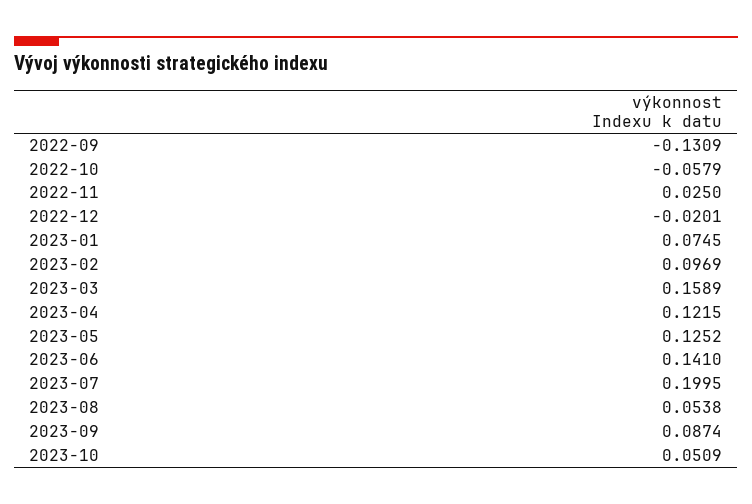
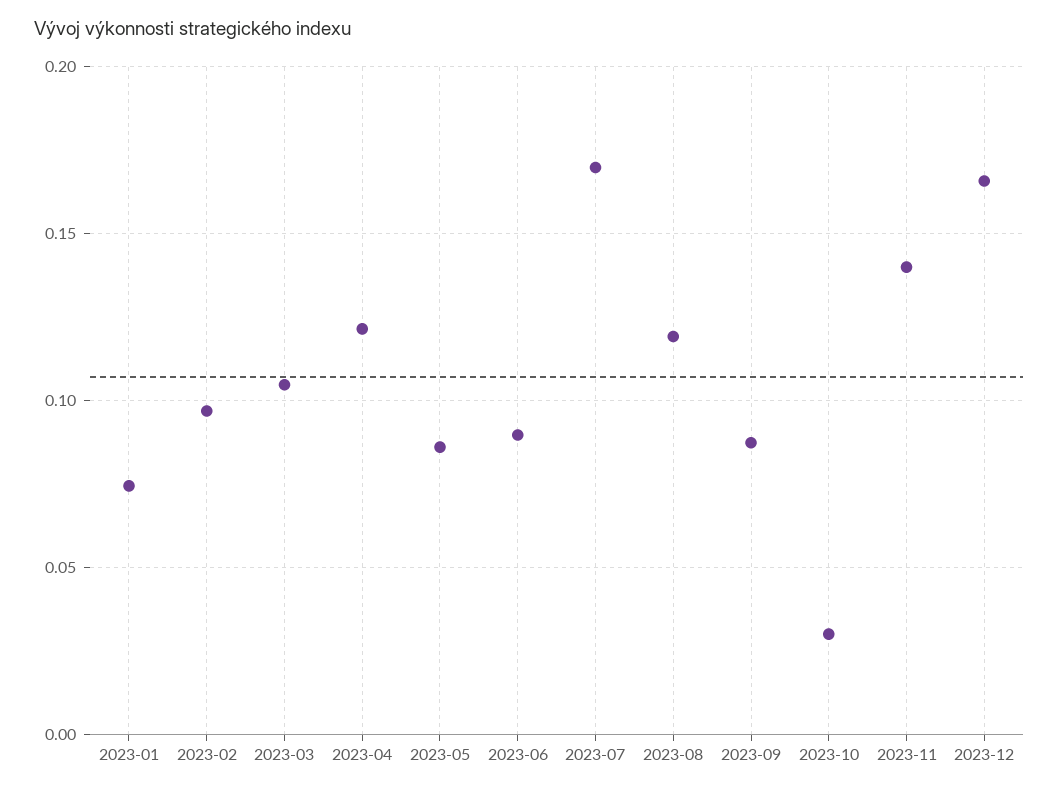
2022-09: -0.1309 -> none
2022-10: -0.0579 -> none
2022-11: 0.025 -> none
2022-12: -0.0201 -> none
2023-03: 0.1589 -> 0.105
2023-05: 0.1252 -> 0.085
2023-06: 0.141 -> 0.09
2023-07: 0.1995 -> 0.17
2023-08: 0.0538 -> 0.12
2023-10: 0.0509 -> 0.03
2023-11: none -> 0.14
2023-12: none -> 0.165

